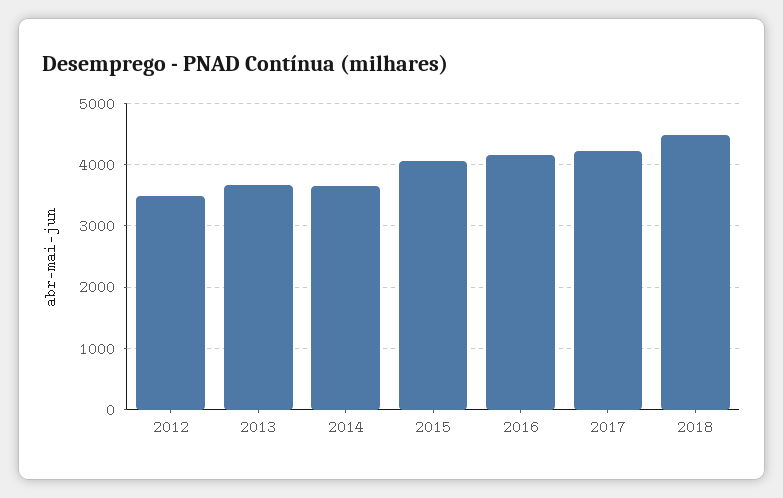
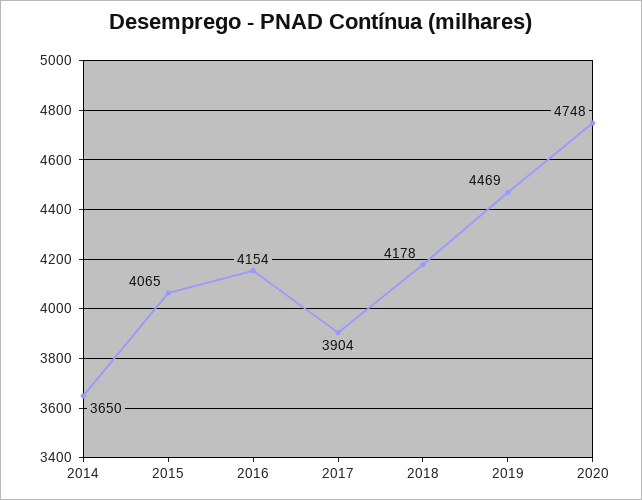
2012: 3500 -> none
2013: 3700 -> none
2017: 4200 -> 3904
2018: 4500 -> 4178
2019: none -> 4469
2020: none -> 4748

